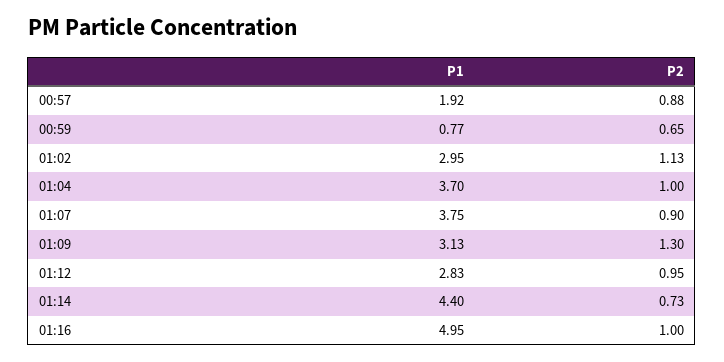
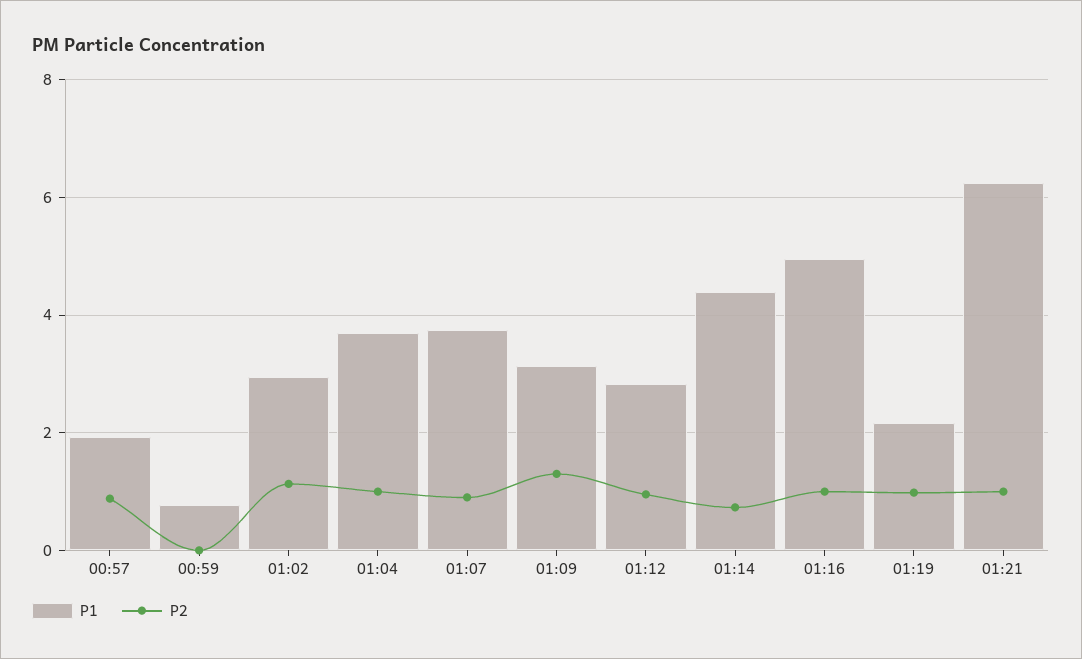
P2, 00:59: 0.65 -> 0
P1, 01:19: none -> 2.2
P2, 01:19: none -> 1
P1, 01:21: none -> 6.2
P2, 01:21: none -> 1

